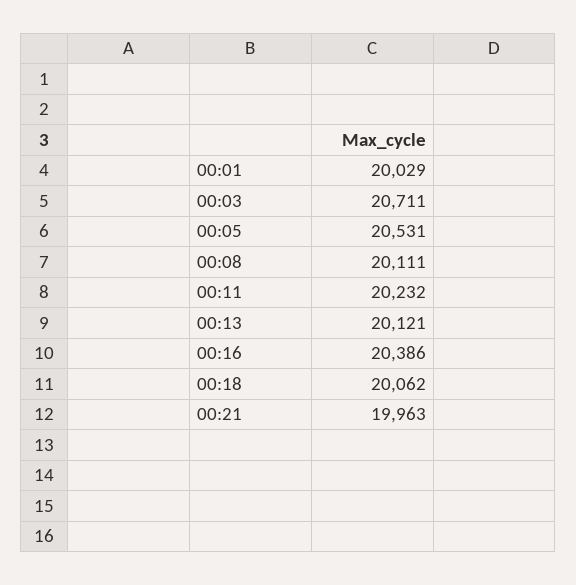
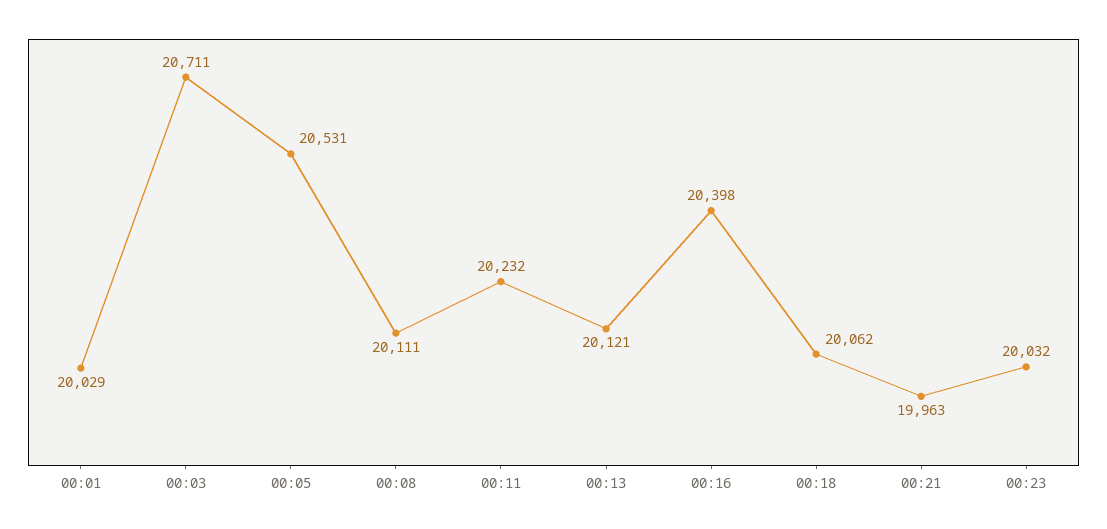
00:16: 20386 -> 20398
00:23: none -> 20032

